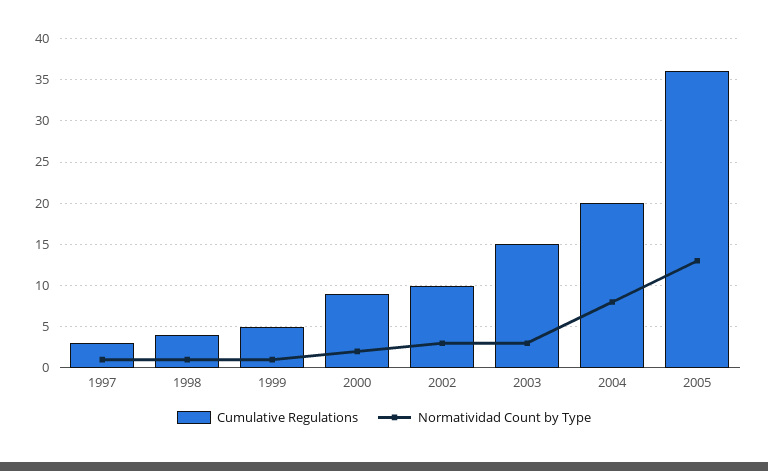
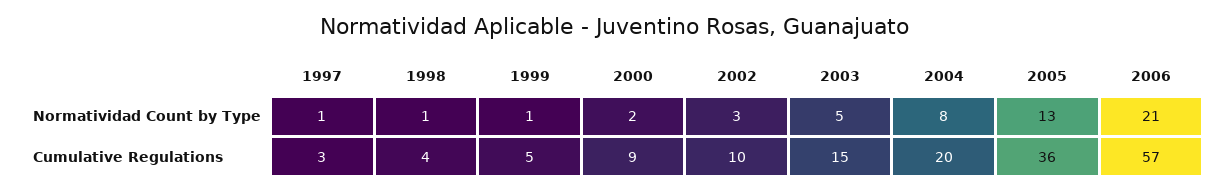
Normatividad Count by Type, 2003: 3 -> 5
Normatividad Count by Type, 2006: none -> 21
Cumulative Regulations, 2006: none -> 57

